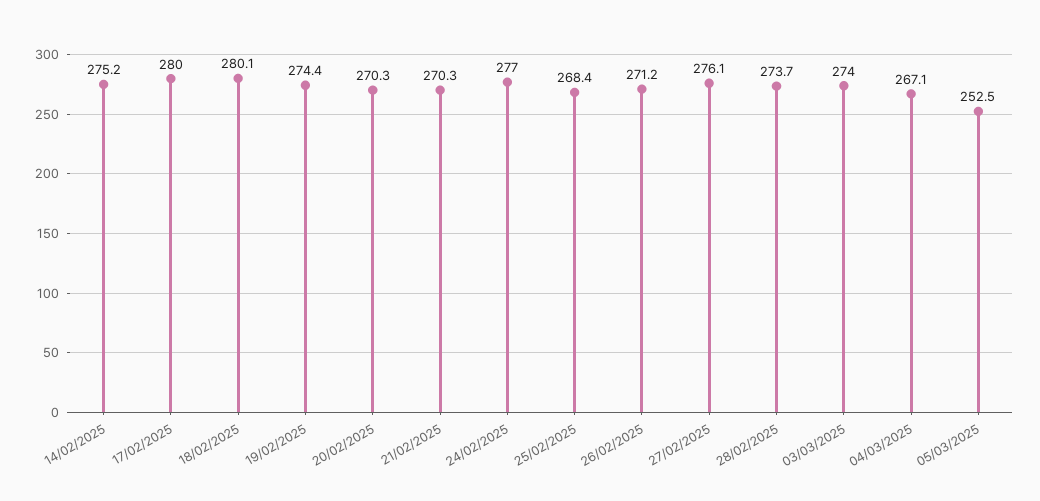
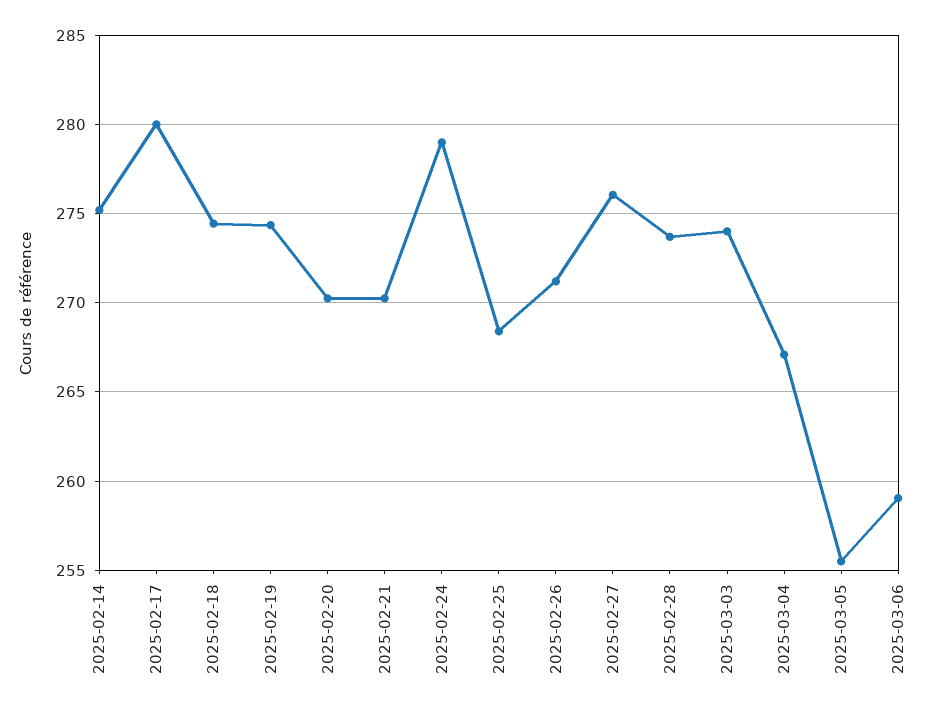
18/02/2025: 280.1 -> 274.5
24/02/2025: 277 -> 279
05/03/2025: 252.5 -> 255.5
2025-03-06: none -> 259

